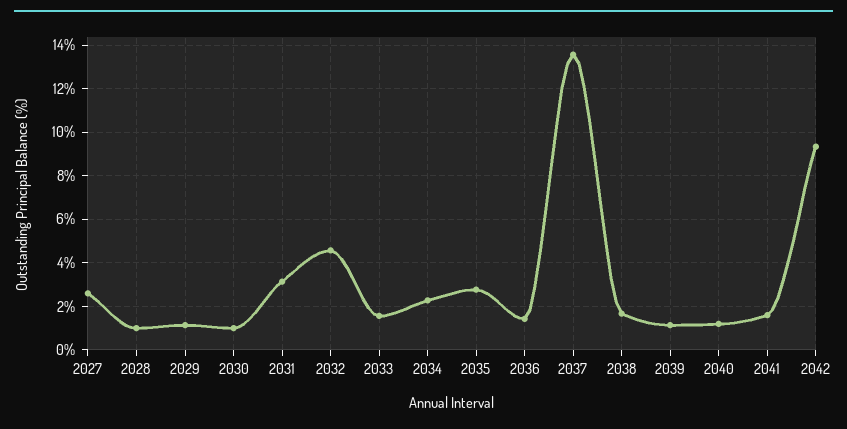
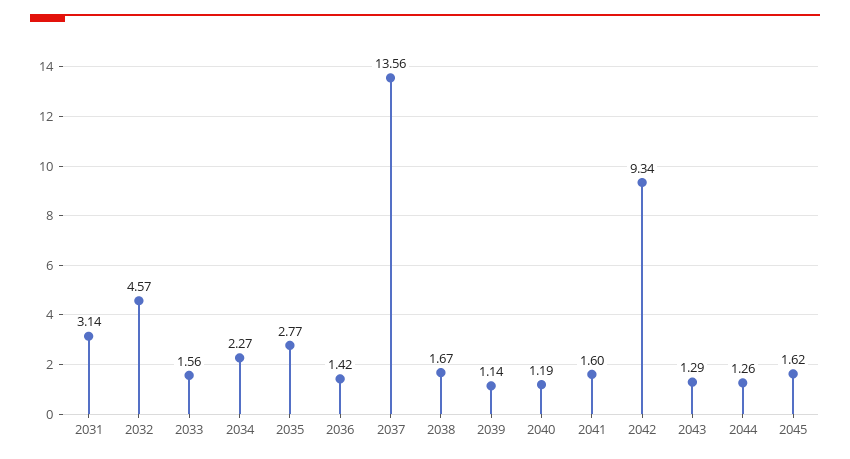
2027: 2.5 -> none
2028: 1 -> none
2029: 1 -> none
2030: 1 -> none
2043: none -> 1.29
2044: none -> 1.26
2045: none -> 1.62

